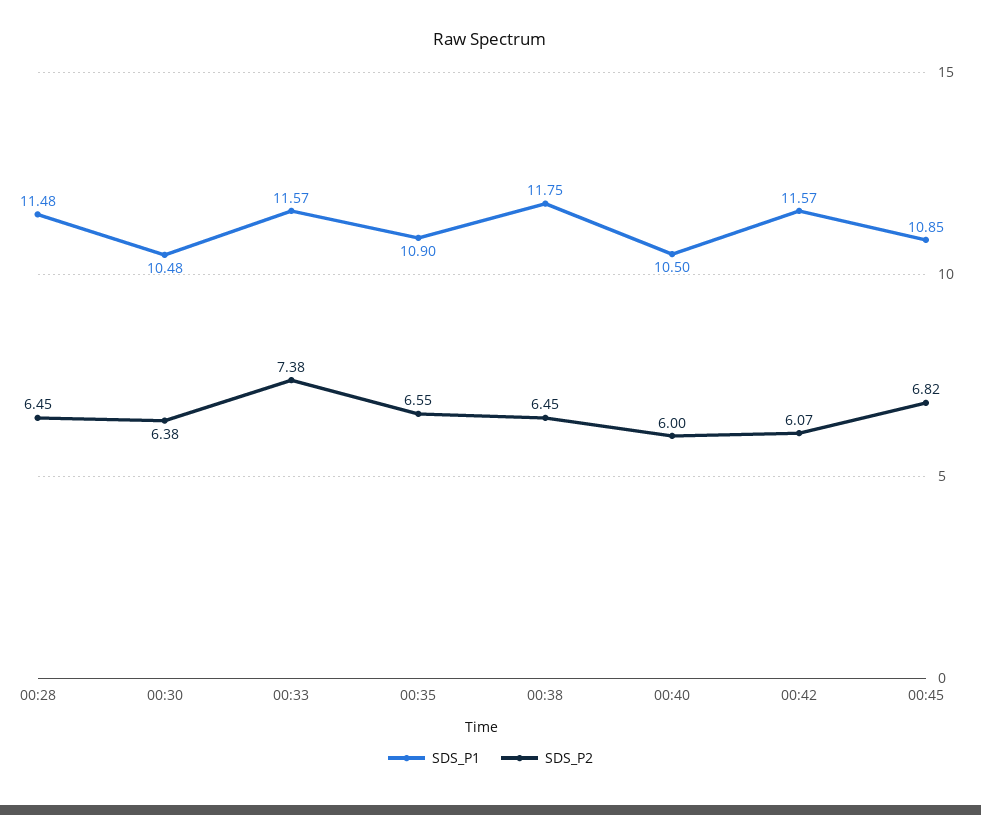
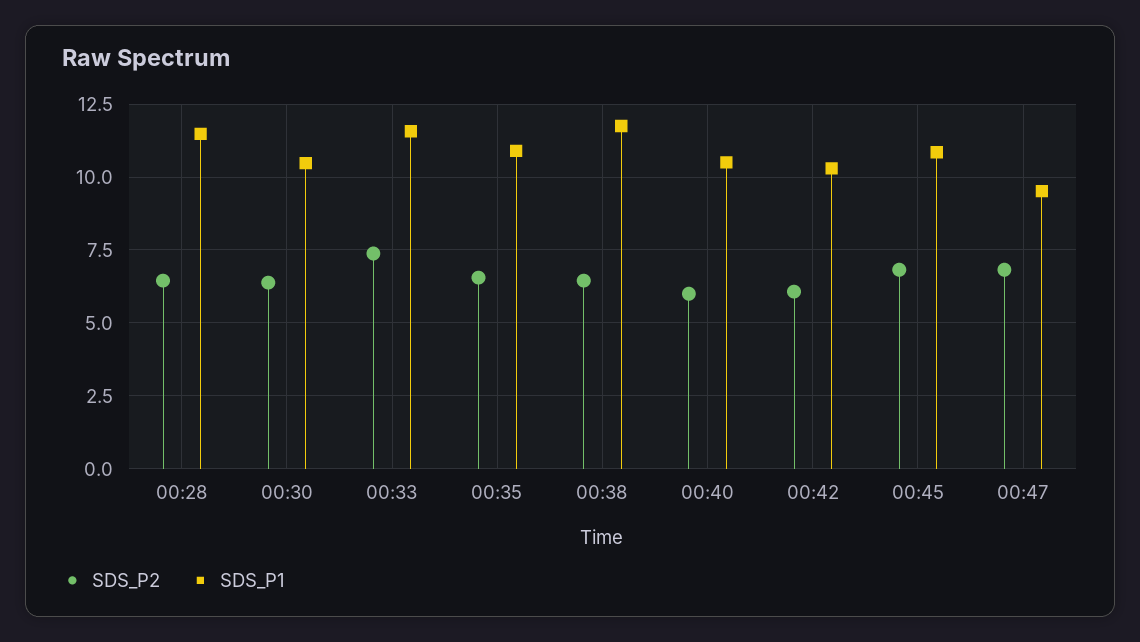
SDS_P1, 00:42: 11.57 -> 10.25
SDS_P2, 00:47: none -> 6.75
SDS_P1, 00:47: none -> 9.5

